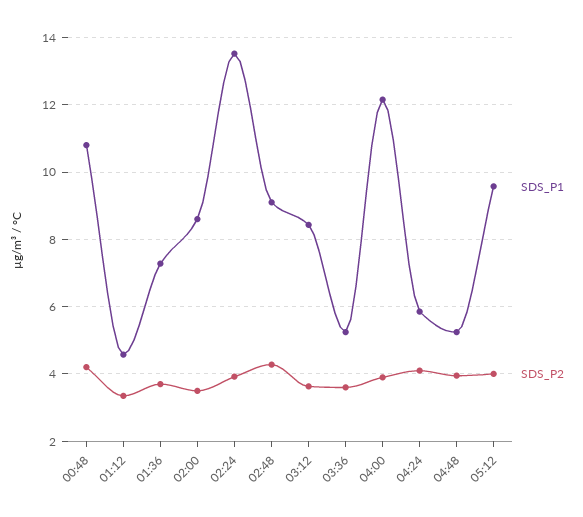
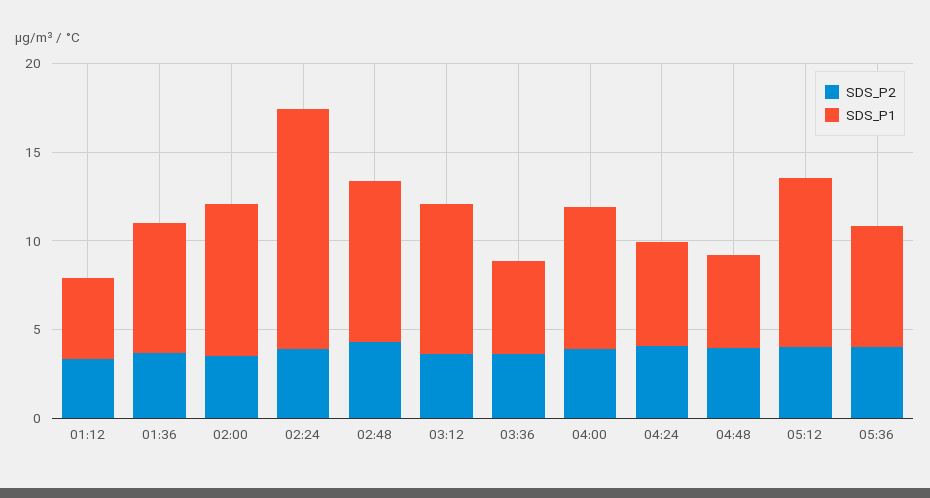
SDS_P1, 00:48: 10.8 -> none
SDS_P2, 00:48: 4.2 -> none
SDS_P1, 04:00: 12.2 -> 8
SDS_P2, 05:36: none -> 4
SDS_P1, 05:36: none -> 7

